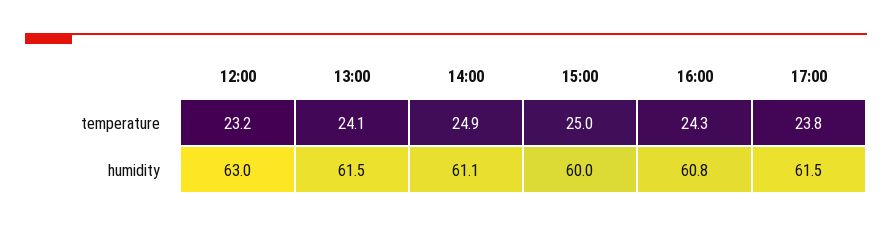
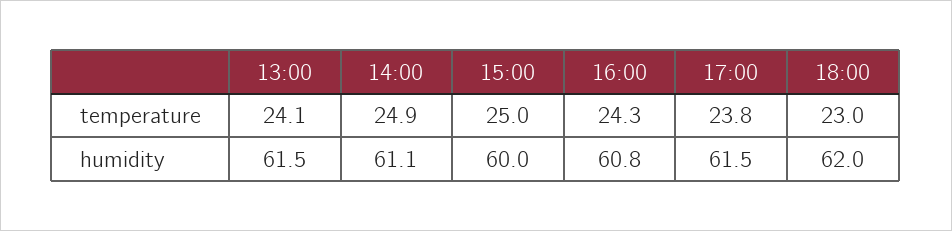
12:00, temperature: 23.2 -> none
12:00, humidity: 63 -> none
18:00, temperature: none -> 23
18:00, humidity: none -> 62

